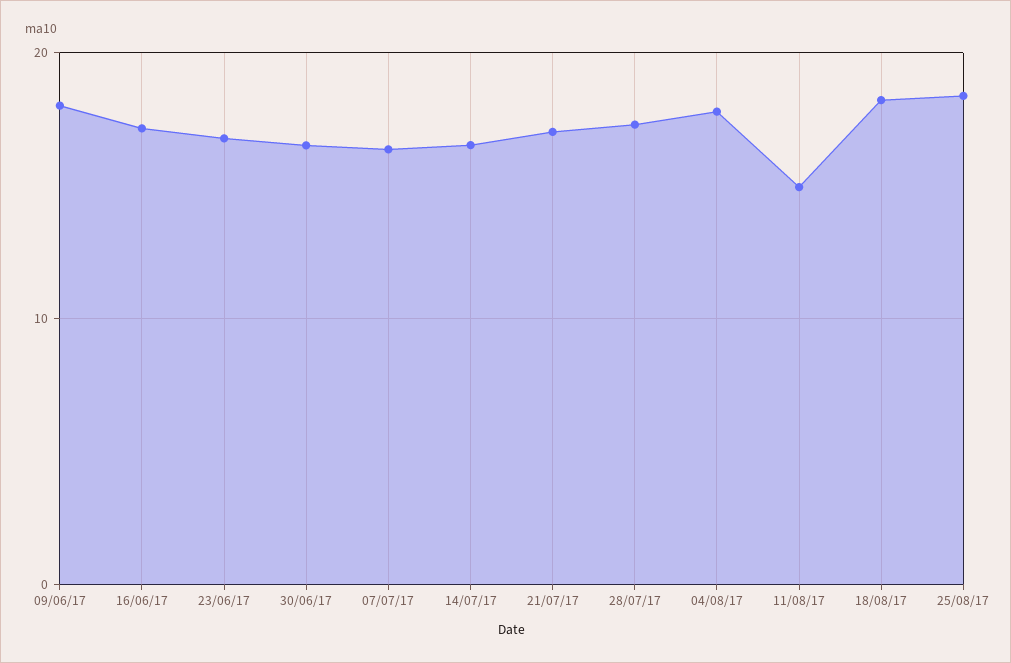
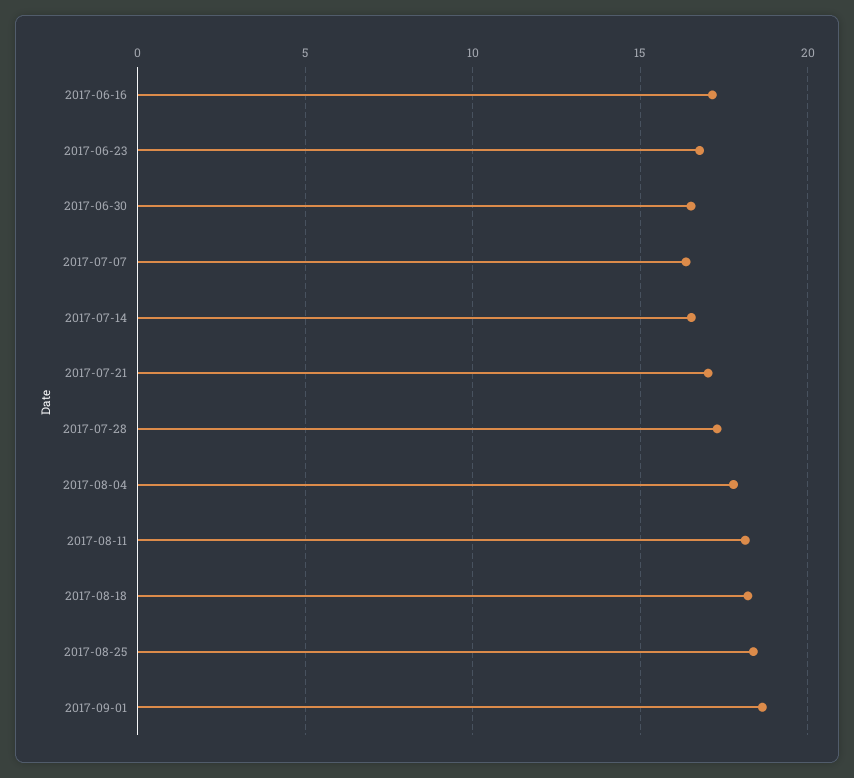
09/06/17: 18 -> none
11/08/17: 15 -> 18
2017-09-01: none -> 18.5

